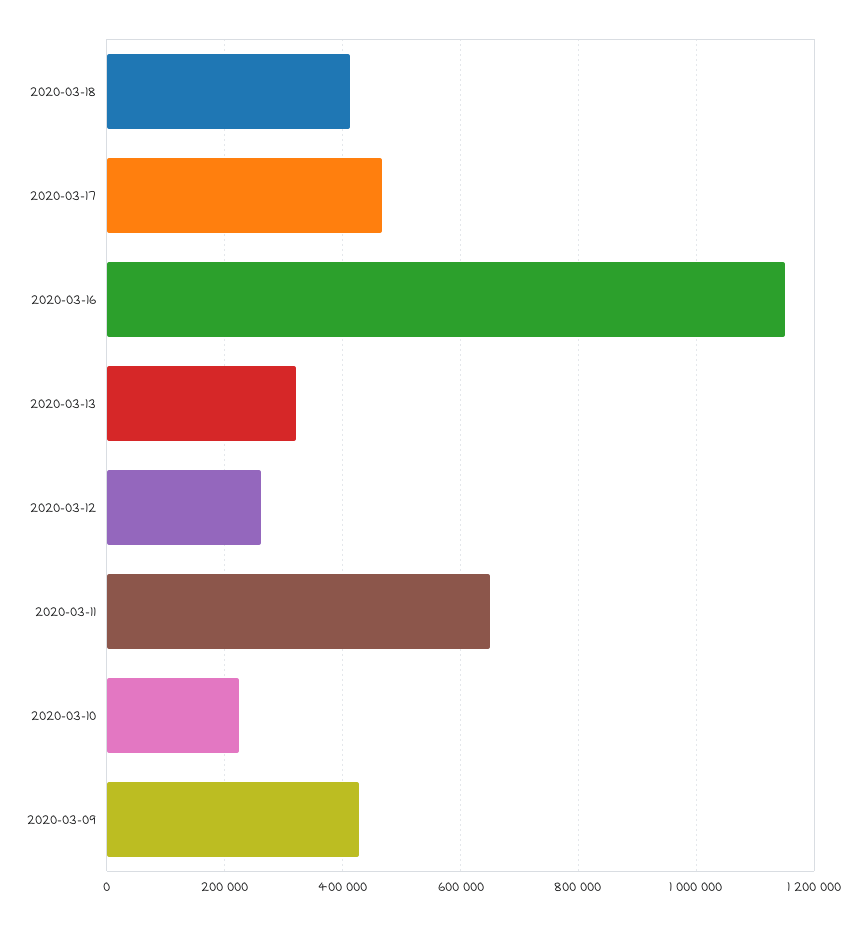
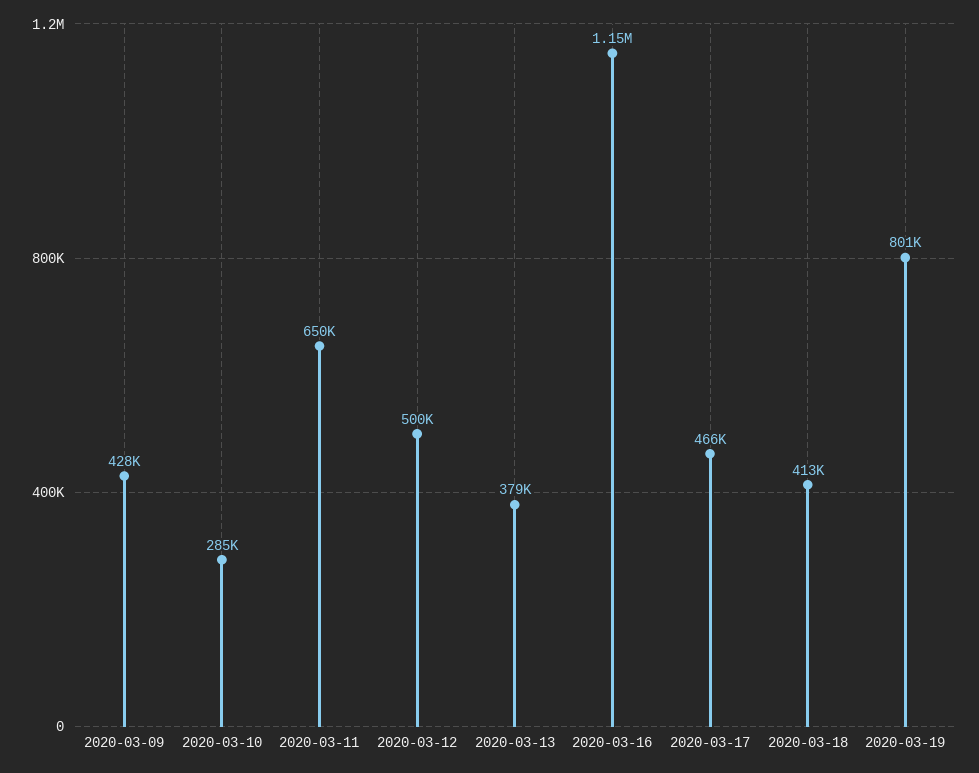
2020-03-13: 320000 -> 379000
2020-03-12: 260000 -> 500000
2020-03-10: 220000 -> 285000
2020-03-19: none -> 801000

